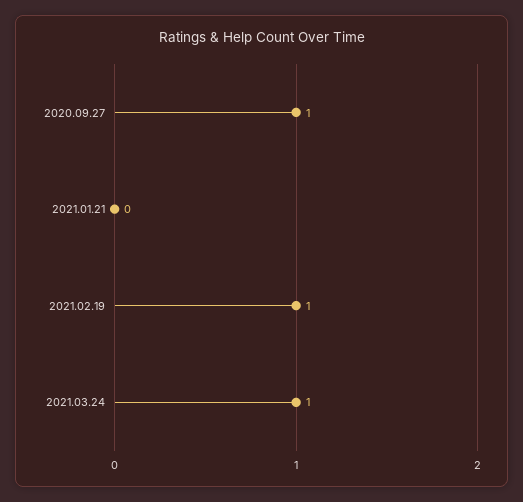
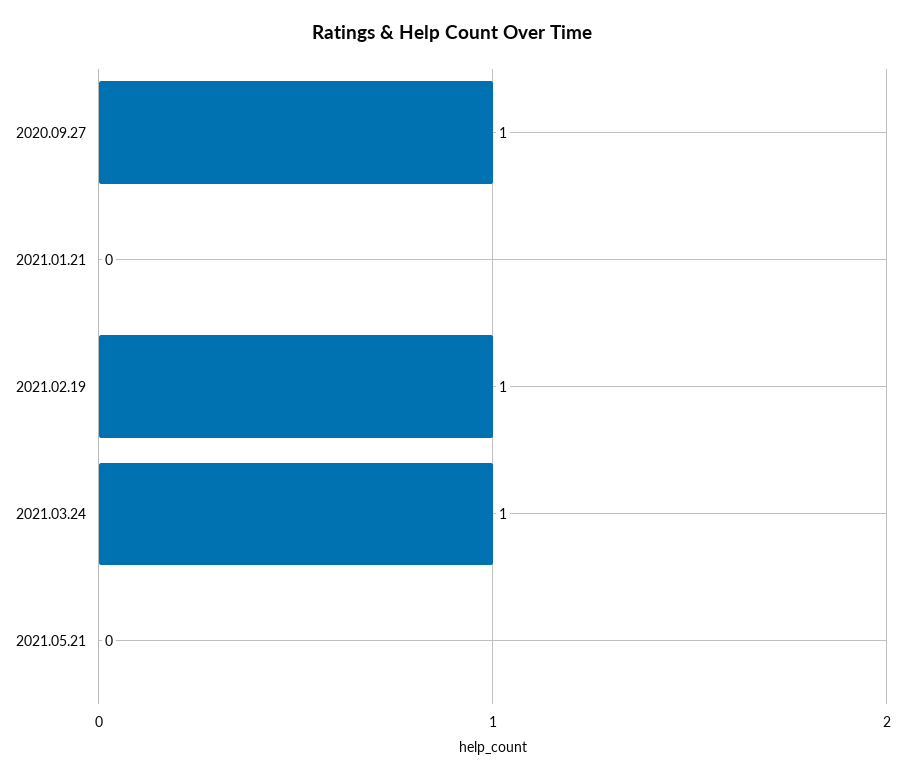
2021.05.21: none -> 0

